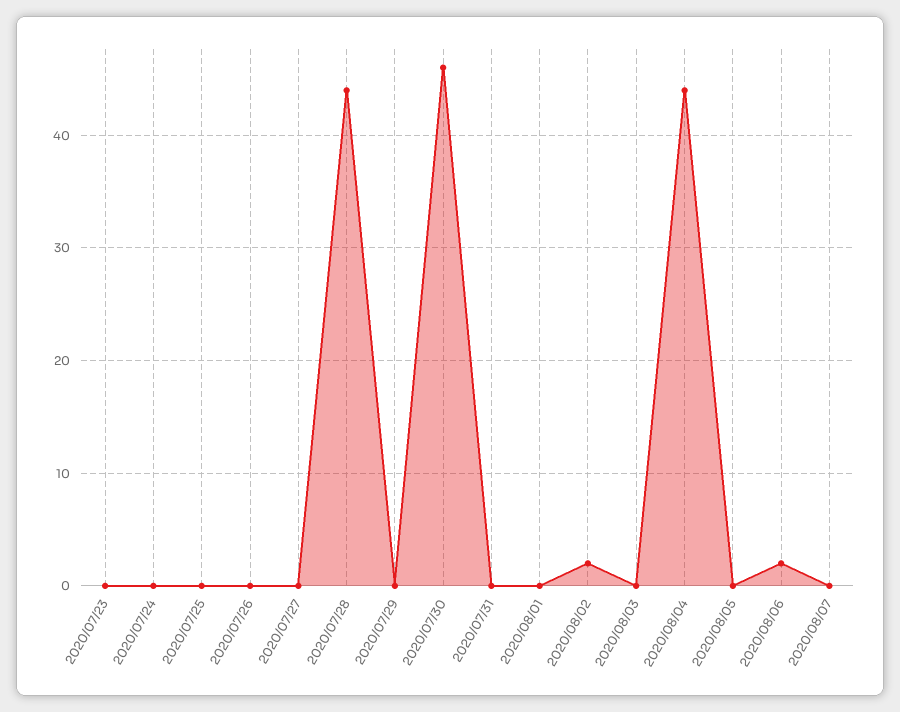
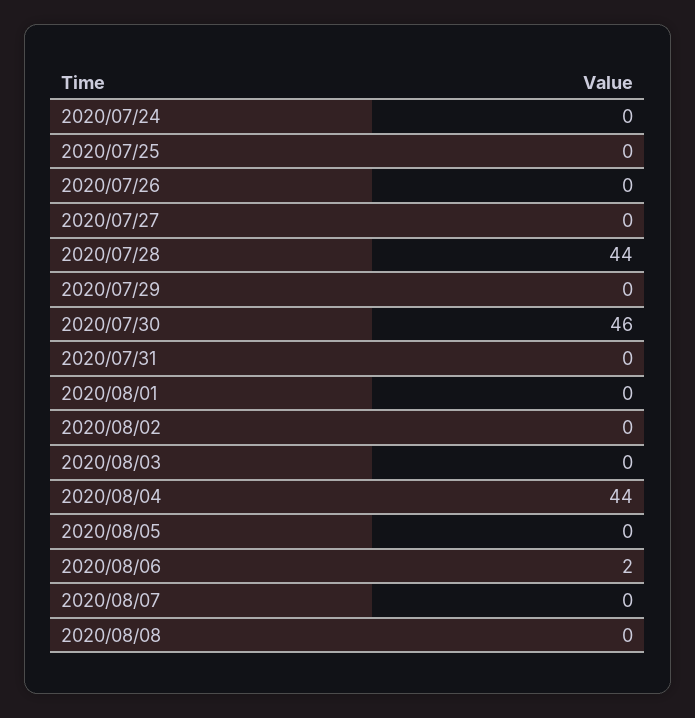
2020/07/23: 0 -> none
2020/08/02: 2 -> 0
2020/08/08: none -> 0

